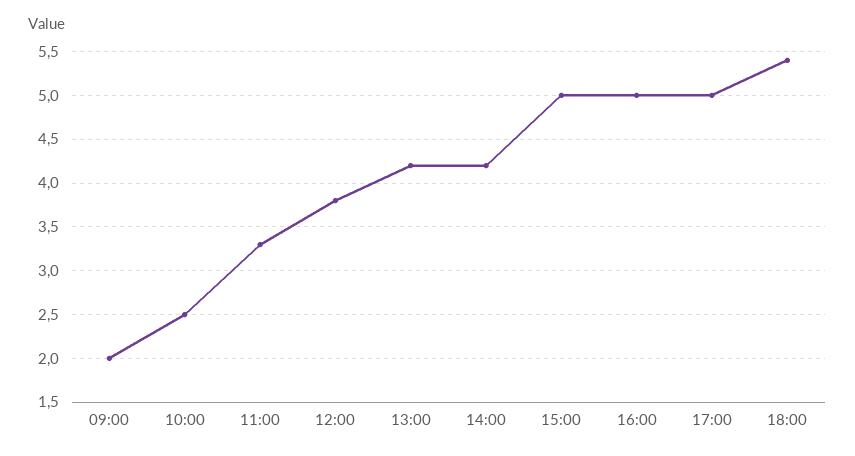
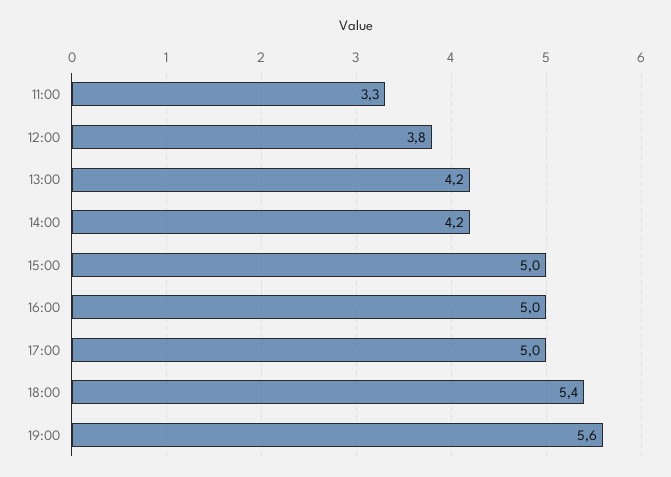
09:00: 2 -> none
10:00: 2.5 -> none
19:00: none -> 5.6

